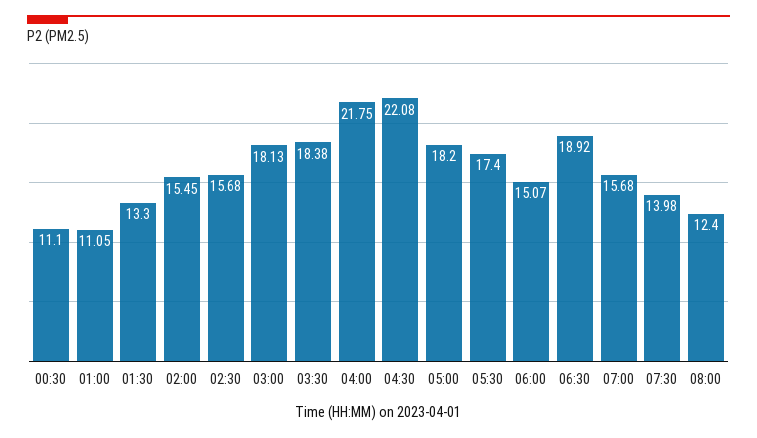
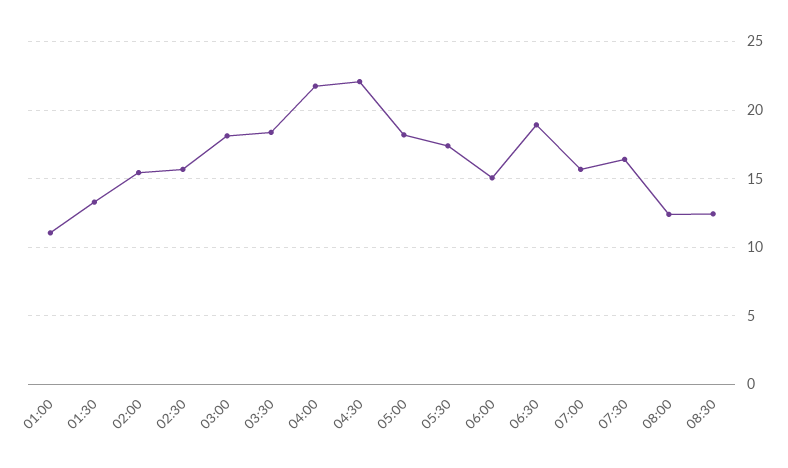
00:30: 11.1 -> none
07:30: 13.98 -> 16.5
08:30: none -> 12.5

